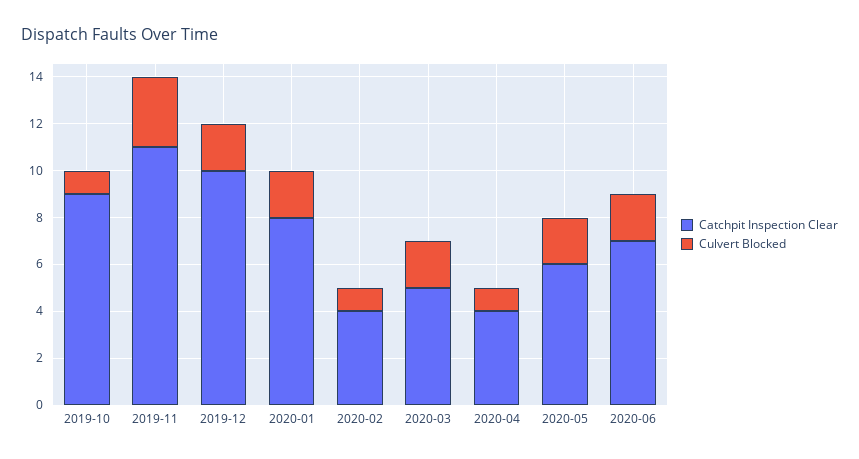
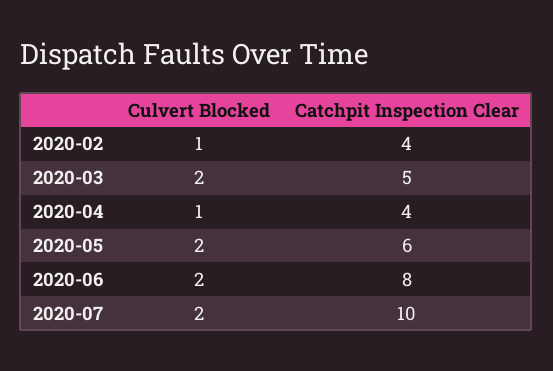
Catchpit Inspection Clear, 2019-10: 9 -> none
Culvert Blocked, 2019-10: 1 -> none
Catchpit Inspection Clear, 2019-11: 11 -> none
Culvert Blocked, 2019-11: 3 -> none
Catchpit Inspection Clear, 2019-12: 10 -> none
Culvert Blocked, 2019-12: 2 -> none
Catchpit Inspection Clear, 2020-01: 8 -> none
Culvert Blocked, 2020-01: 2 -> none
Catchpit Inspection Clear, 2020-06: 7 -> 8
Culvert Blocked, 2020-07: none -> 2
Catchpit Inspection Clear, 2020-07: none -> 10

